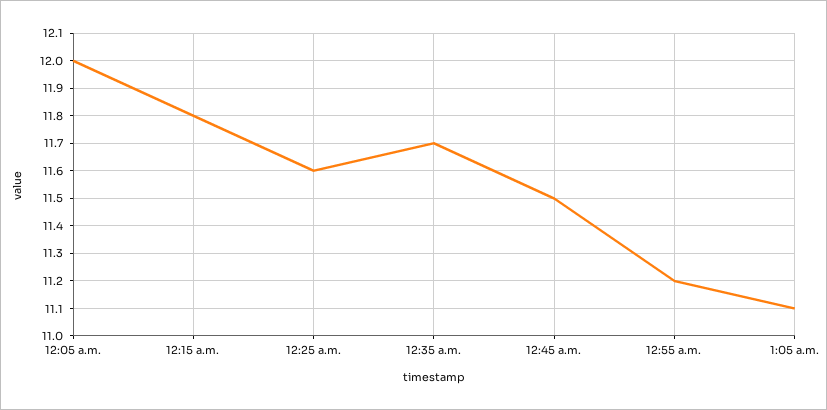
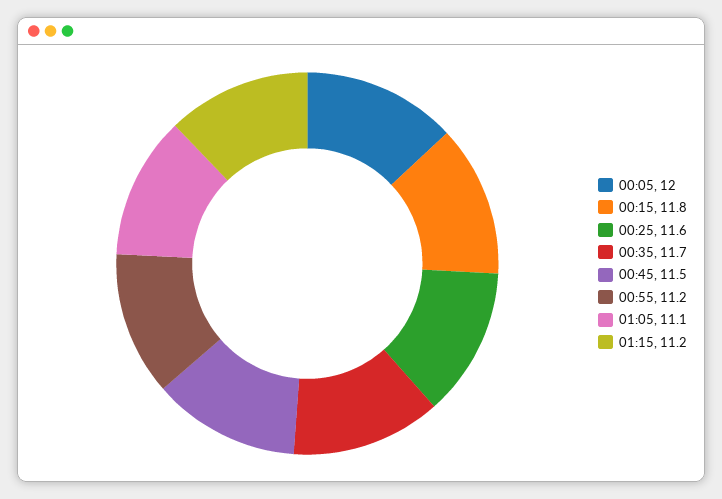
01:15: none -> 11.2

